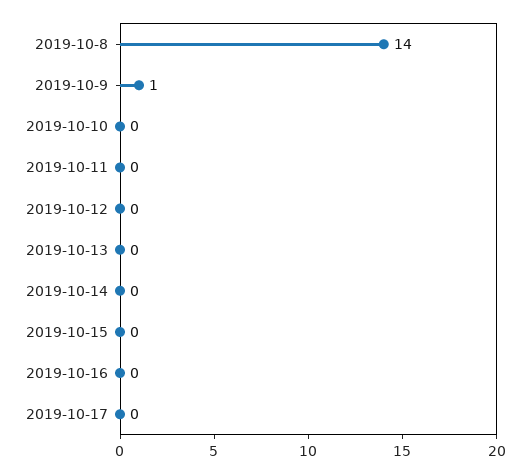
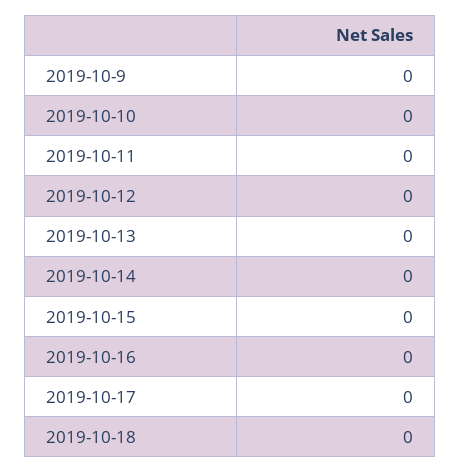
2019-10-8: 14 -> none
2019-10-9: 1 -> 0
2019-10-18: none -> 0

